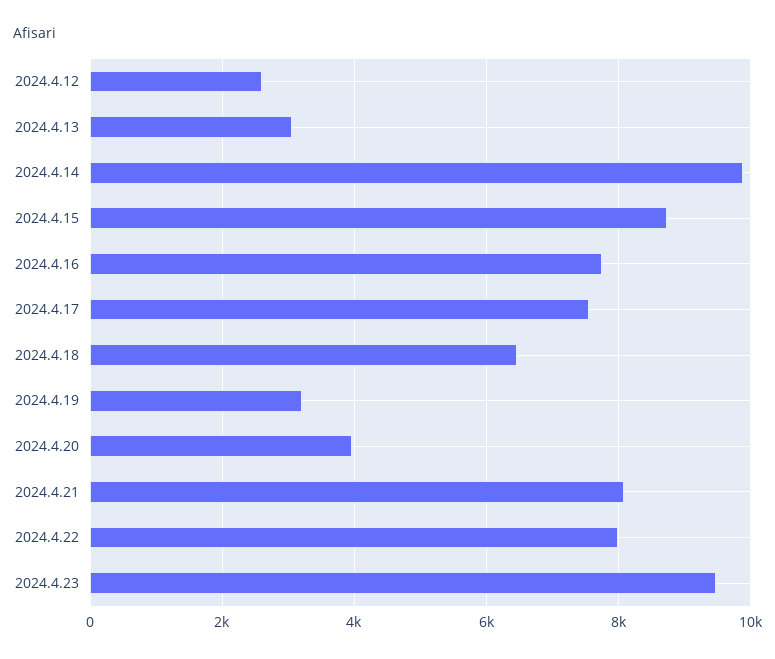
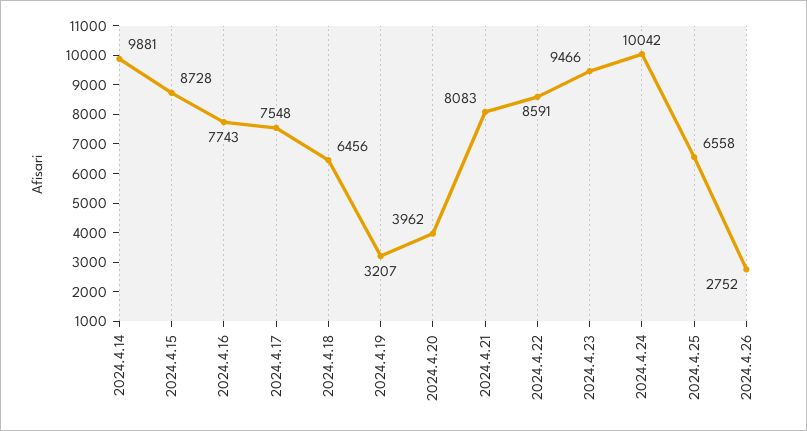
2024.4.12: 2600 -> none
2024.4.13: 3000 -> none
2024.4.22: 8000 -> 8591
2024.4.24: none -> 10042
2024.4.25: none -> 6558
2024.4.26: none -> 2752

